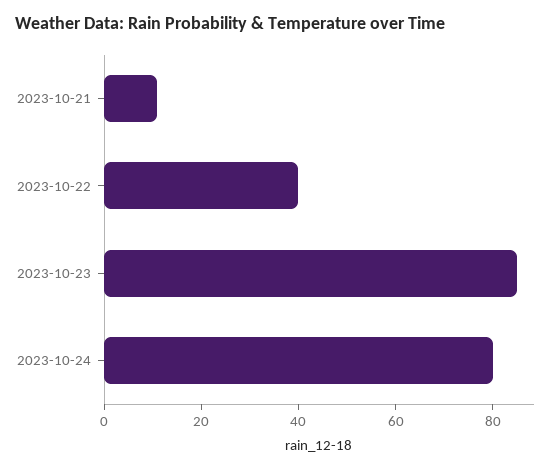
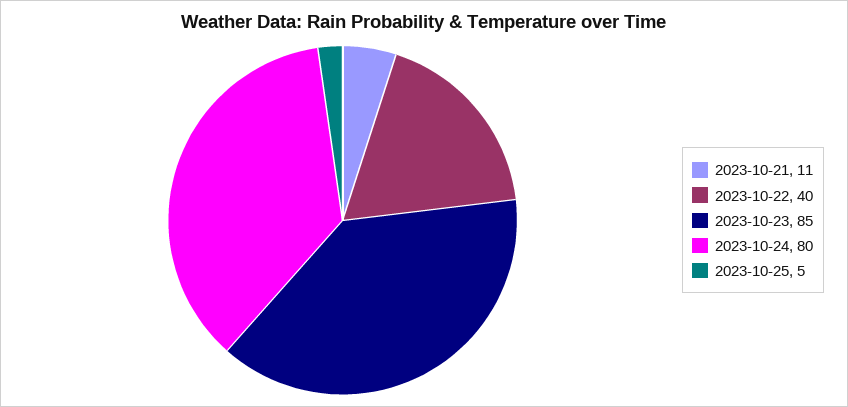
2023-10-25: none -> 5

